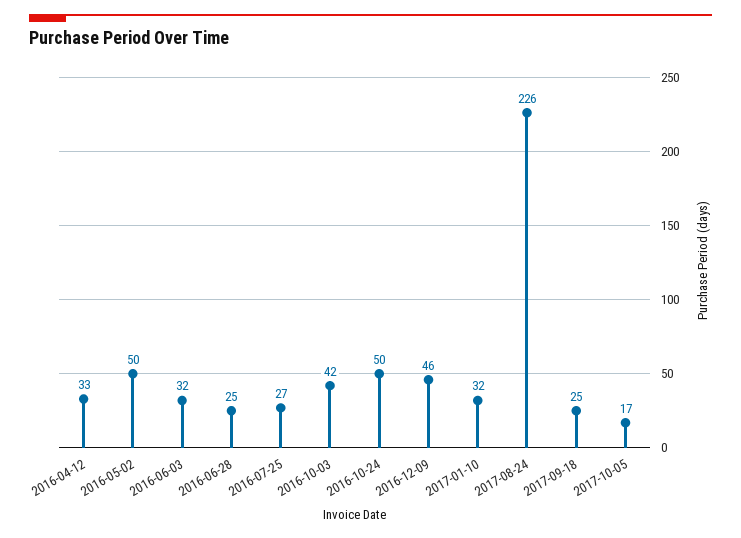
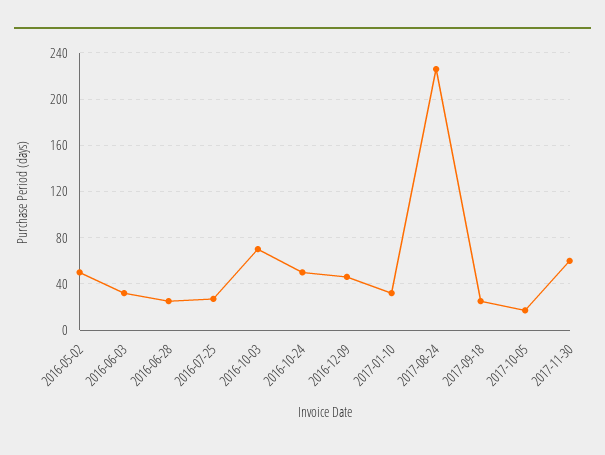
2016-04-12: 33 -> none
2016-10-03: 42 -> 70
2017-11-30: none -> 60

